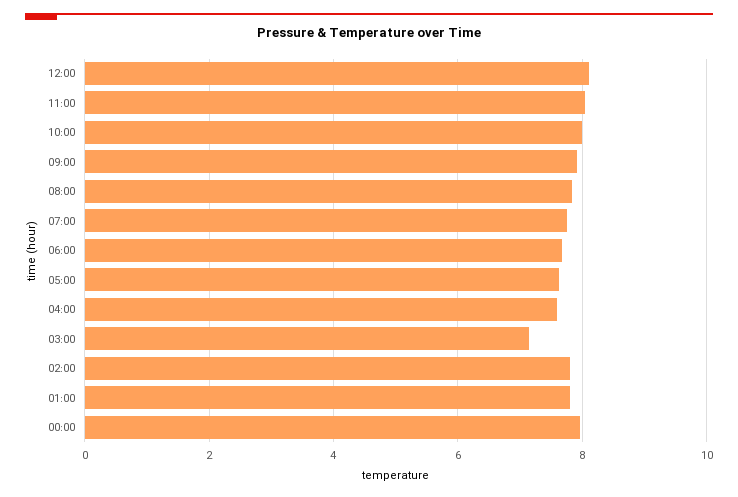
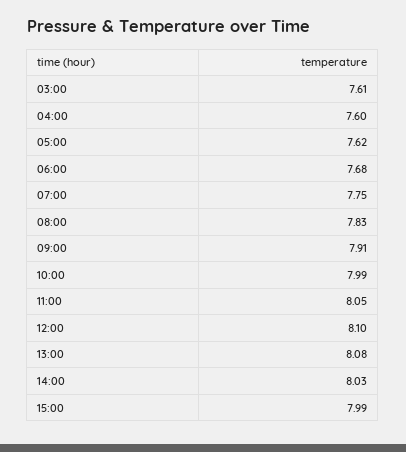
03:00: 7.2 -> 7.61
02:00: 7.8 -> none
01:00: 7.8 -> none
00:00: 8 -> none
13:00: none -> 8.08
14:00: none -> 8.03
15:00: none -> 7.99

